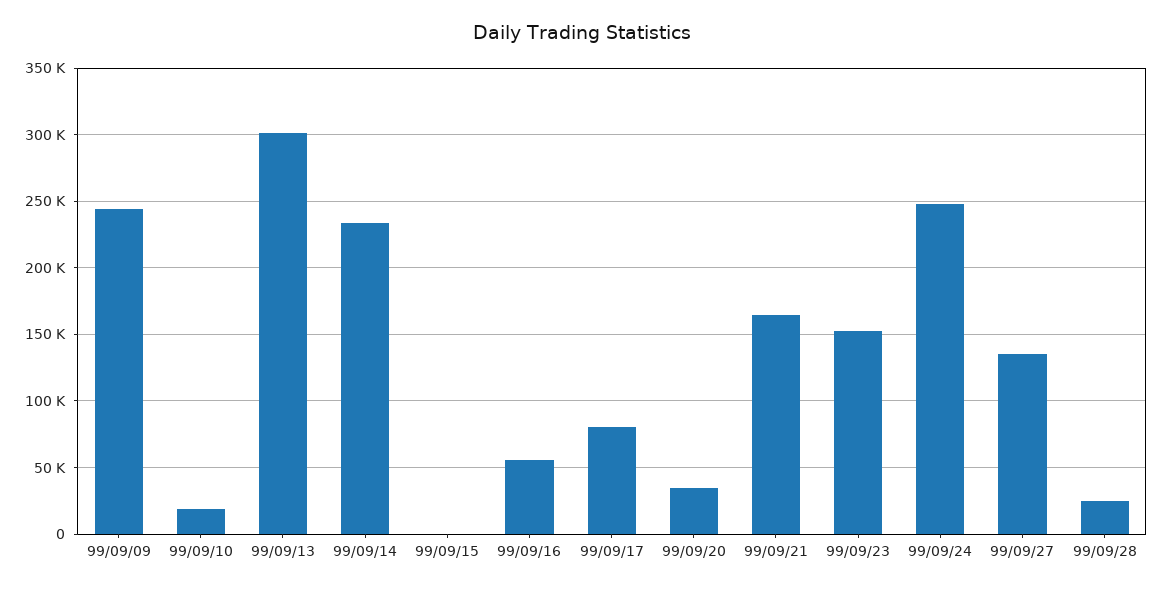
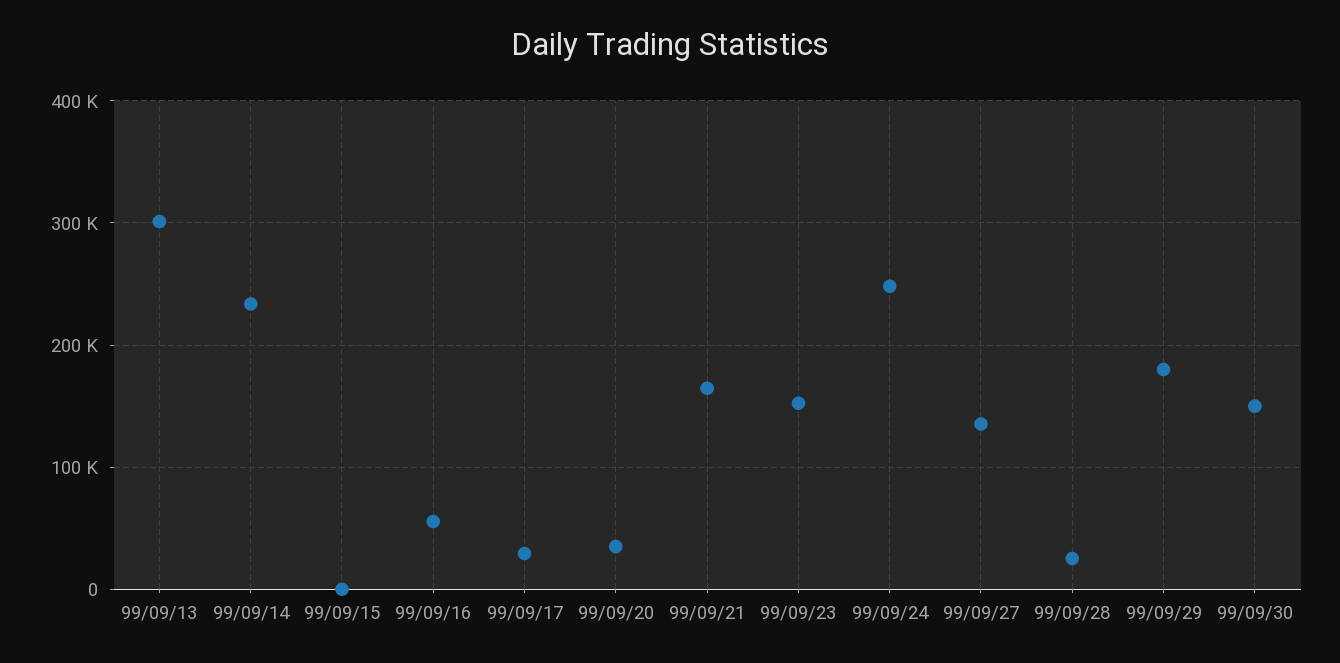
99/09/09: 245000 -> none
99/09/10: 20000 -> none
99/09/17: 80000 -> 30000
99/09/29: none -> 180000
99/09/30: none -> 150000

